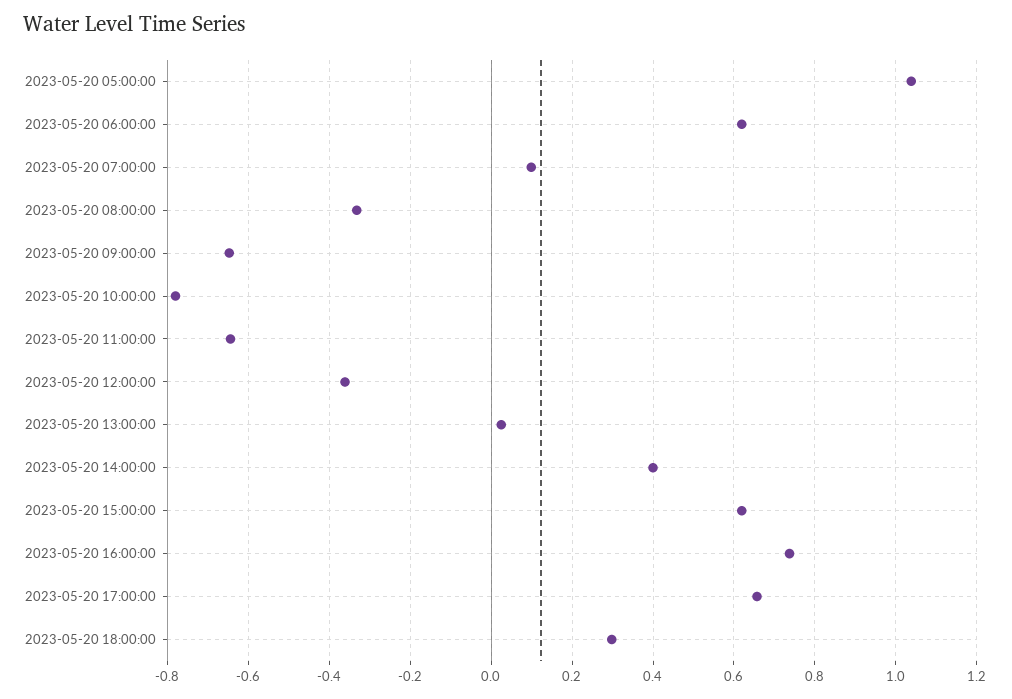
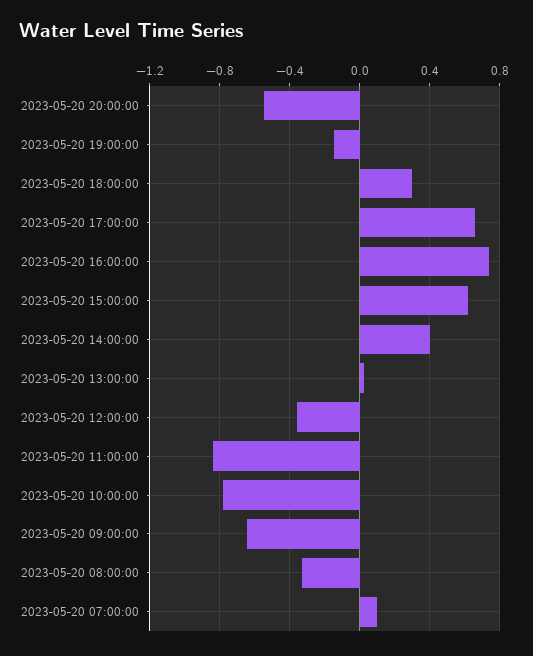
2023-05-20 05:00:00: 1.04 -> none
2023-05-20 06:00:00: 0.62 -> none
2023-05-20 11:00:00: -0.64 -> -0.85
2023-05-20 20:00:00: none -> -0.55
2023-05-20 19:00:00: none -> -0.15

